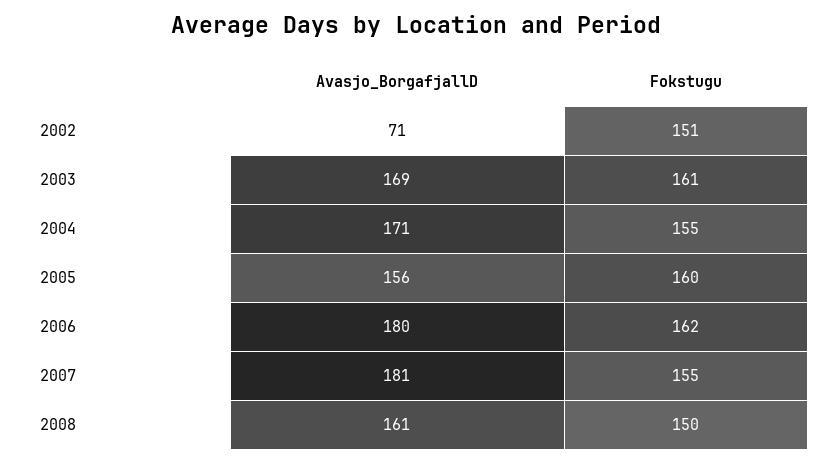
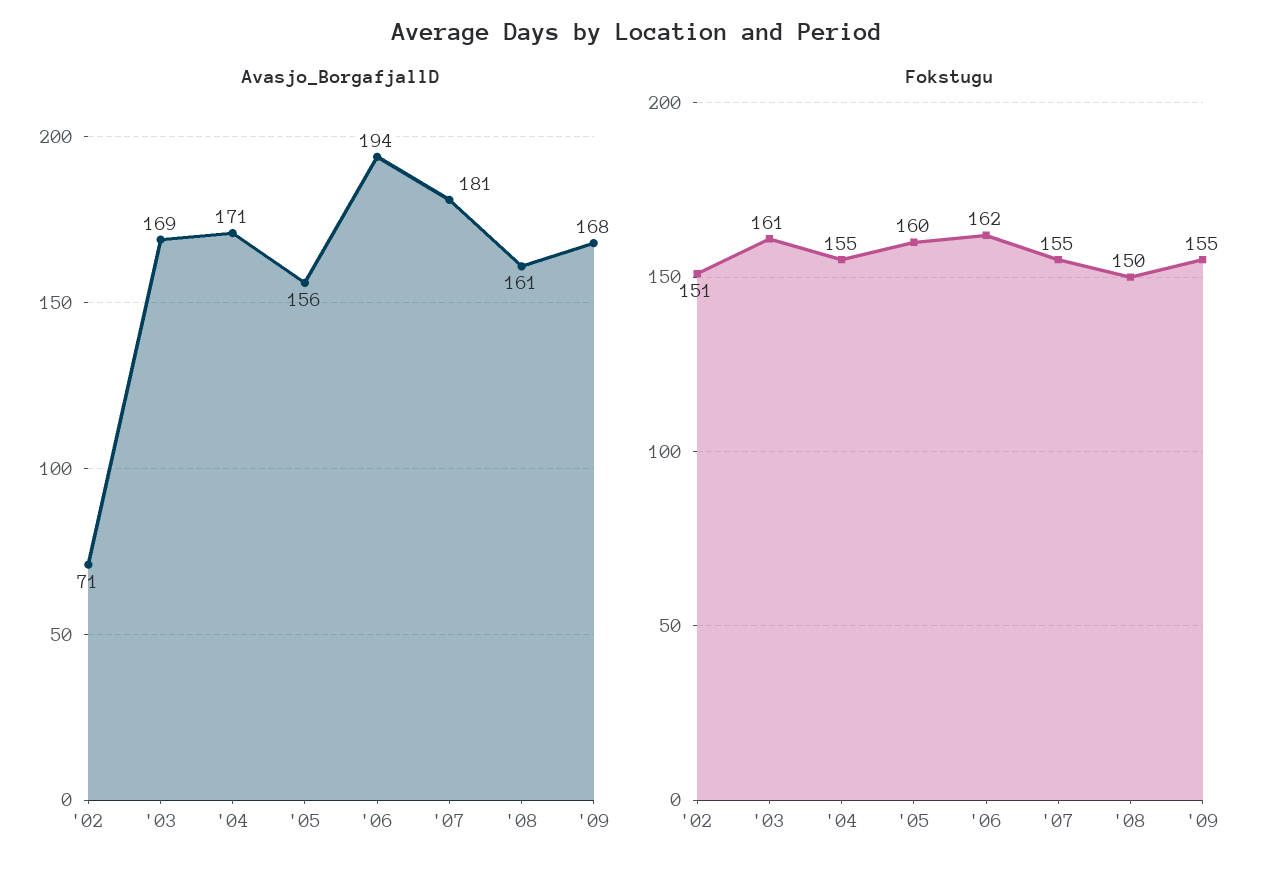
Avasjo_BorgafjallD, 2006: 180 -> 194
Avasjo_BorgafjallD, '09: none -> 168
Fokstugu, '09: none -> 155

